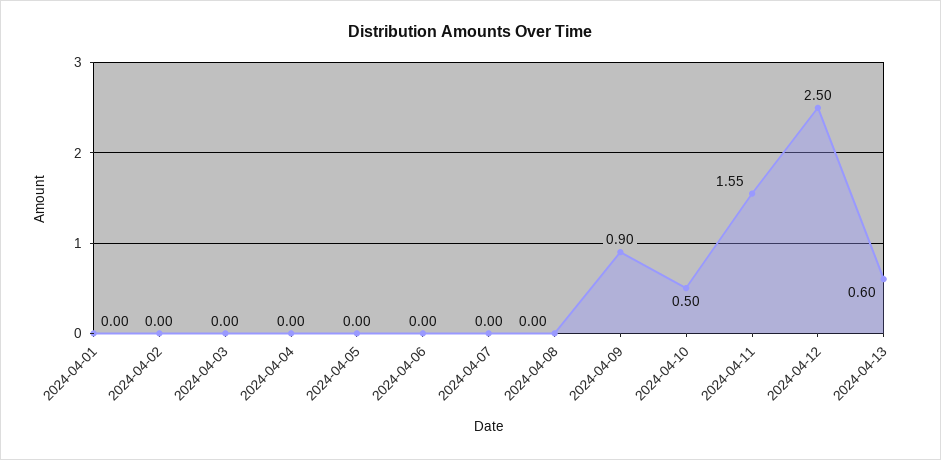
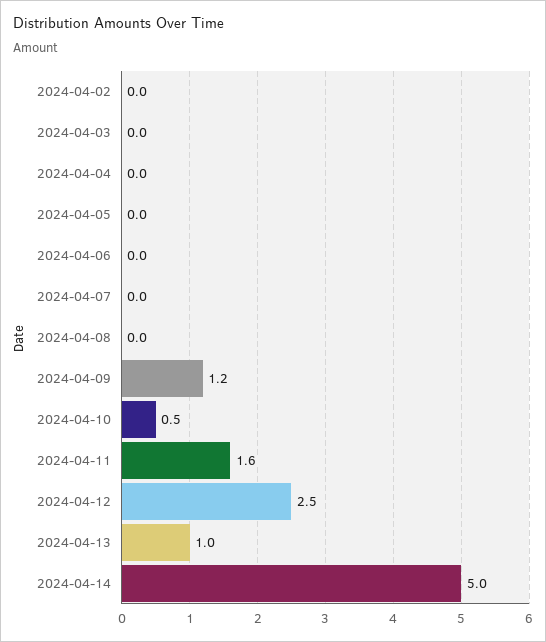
2024-04-01: 0 -> none
2024-04-09: 0.9 -> 1.2
2024-04-13: 0.6 -> 1
2024-04-14: none -> 5

